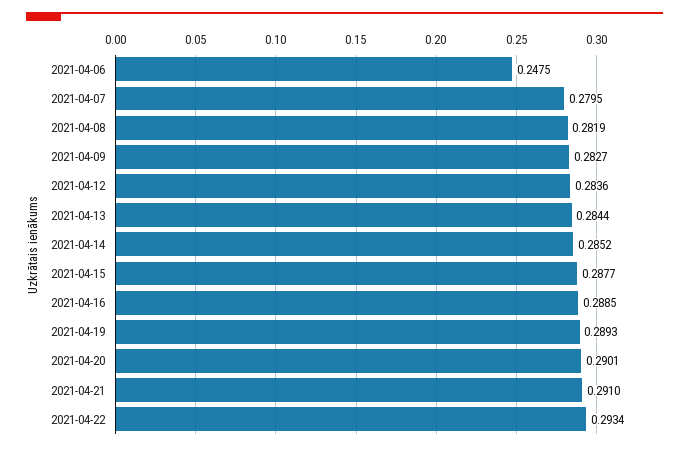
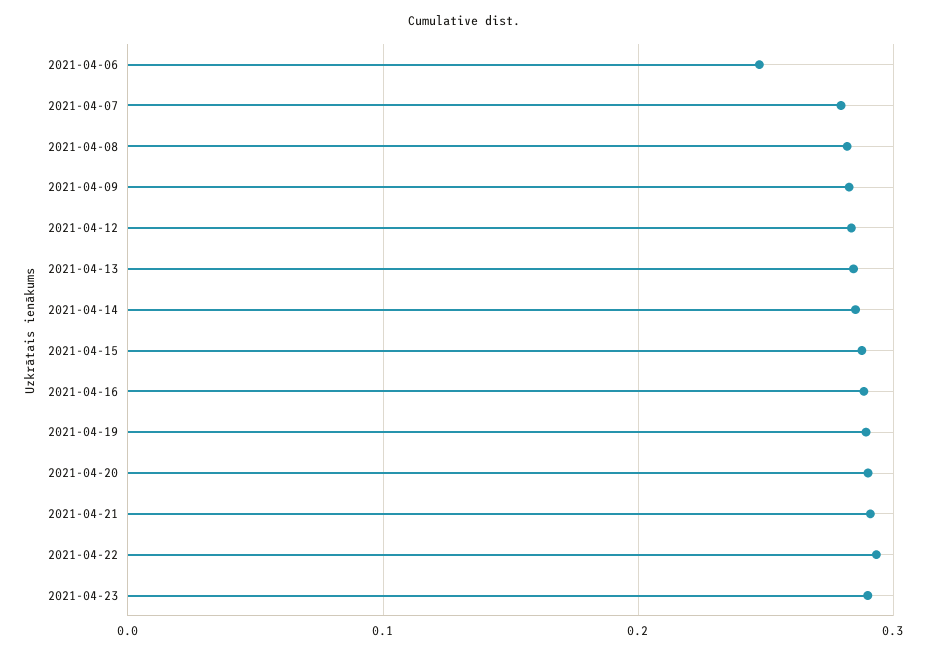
2021-04-23: none -> 0.29

